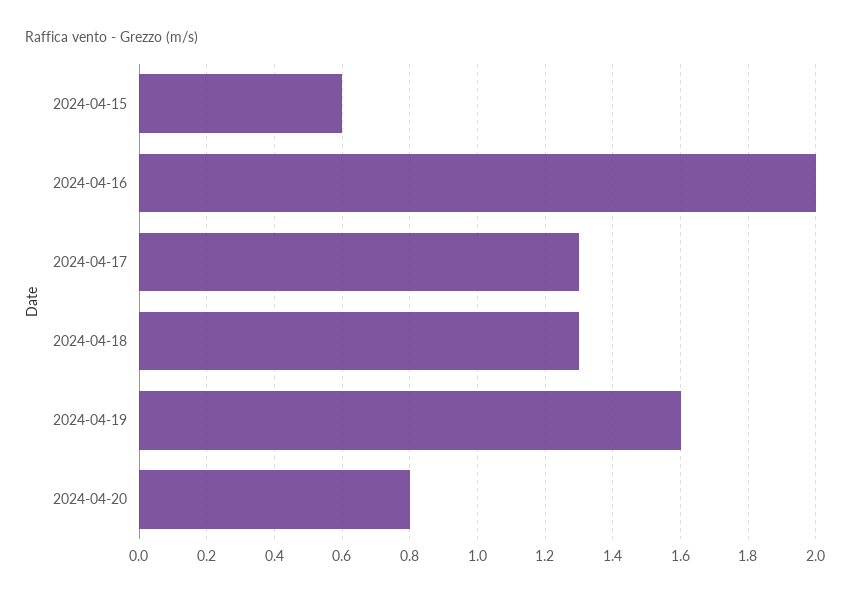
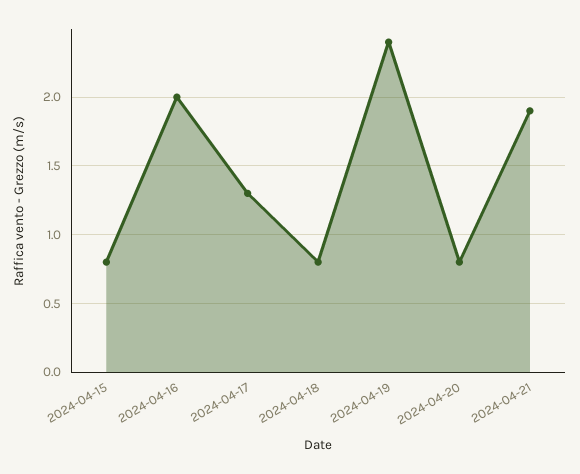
2024-04-15: 0.6 -> 0.8
2024-04-18: 1.3 -> 0.8
2024-04-19: 1.6 -> 2.4
2024-04-21: none -> 1.9

